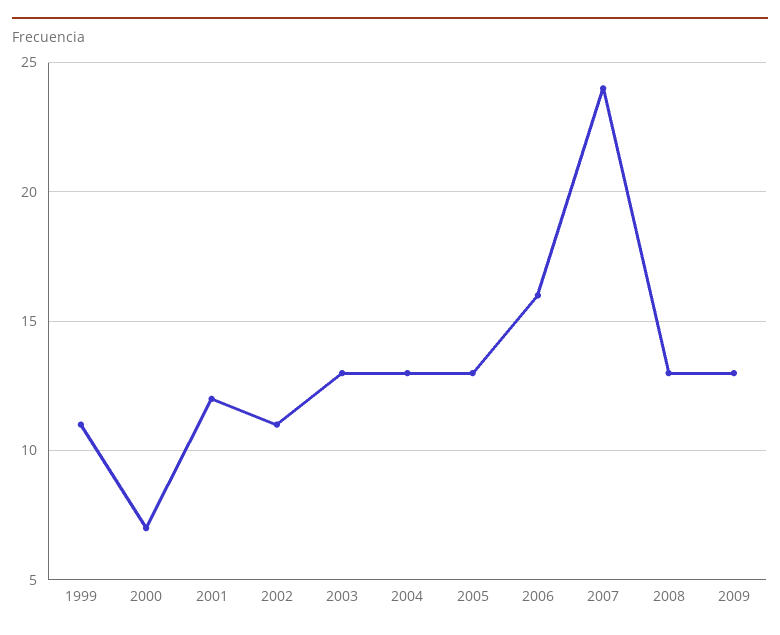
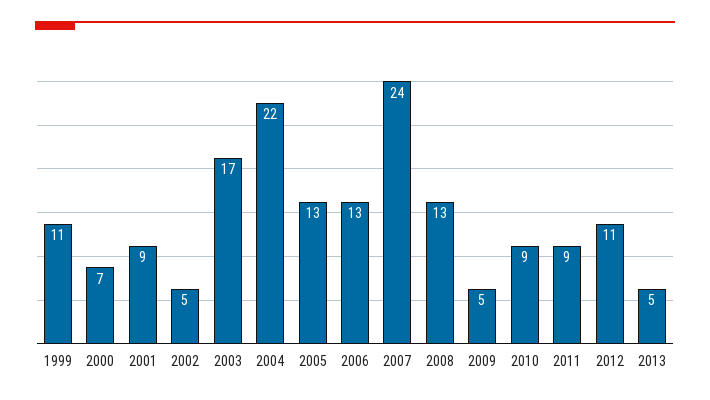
2001: 12 -> 9
2002: 11 -> 5
2003: 13 -> 17
2004: 13 -> 22
2006: 16 -> 13
2009: 13 -> 5
2010: none -> 9
2011: none -> 9
2012: none -> 11
2013: none -> 5

